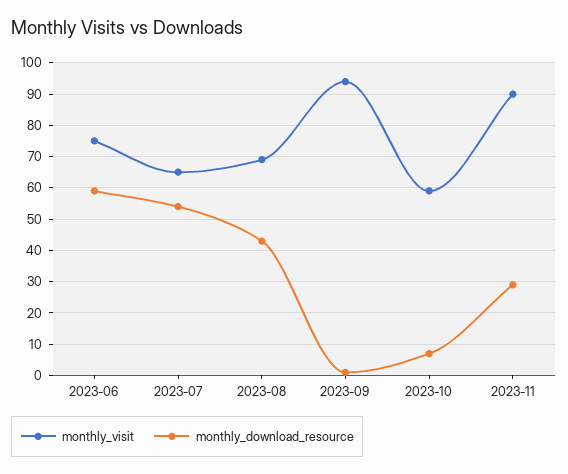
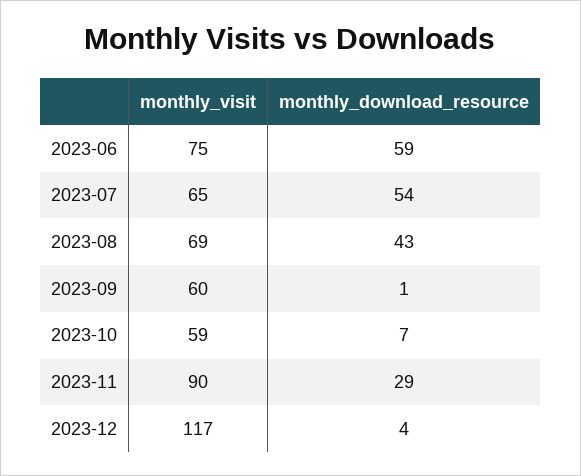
monthly_visit, 2023-09: 95 -> 60
monthly_visit, 2023-12: none -> 117
monthly_download_resource, 2023-12: none -> 4

